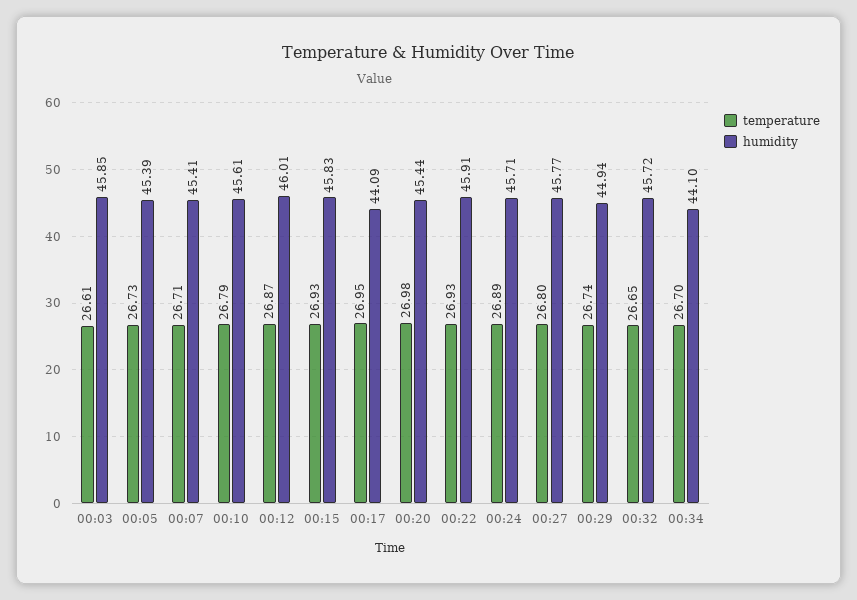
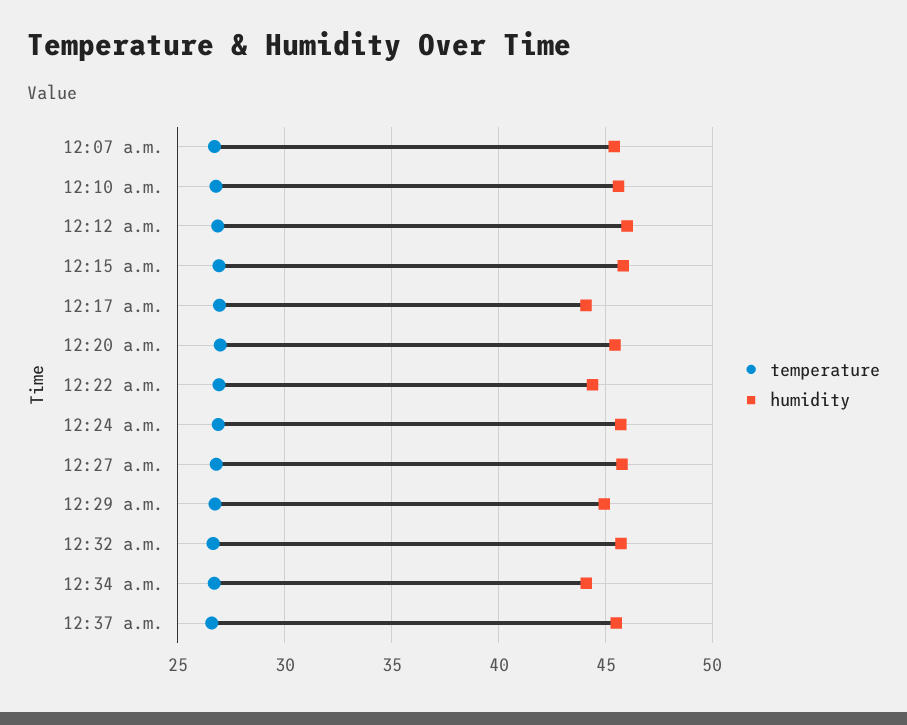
temperature, 00:03: 26.61 -> none
humidity, 00:03: 45.85 -> none
temperature, 00:05: 26.73 -> none
humidity, 00:05: 45.39 -> none
humidity, 00:22: 45.91 -> 44.5
temperature, 12:37 a.m.: none -> 26.5
humidity, 12:37 a.m.: none -> 45.5

